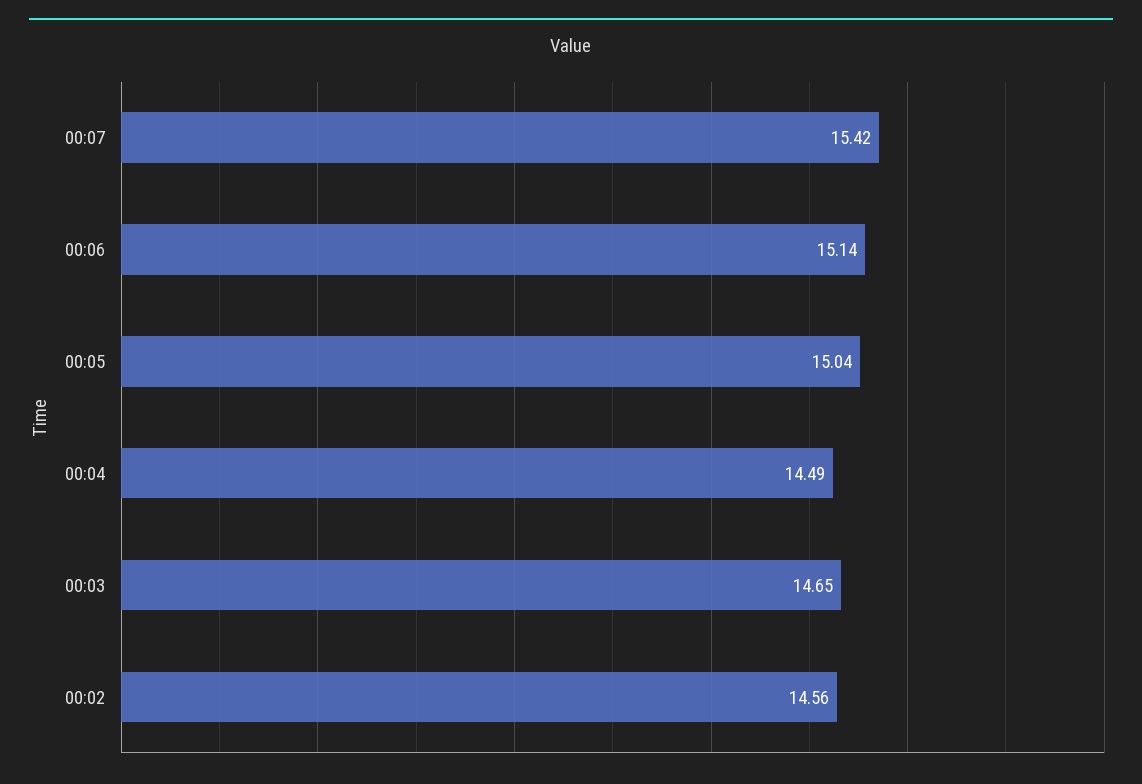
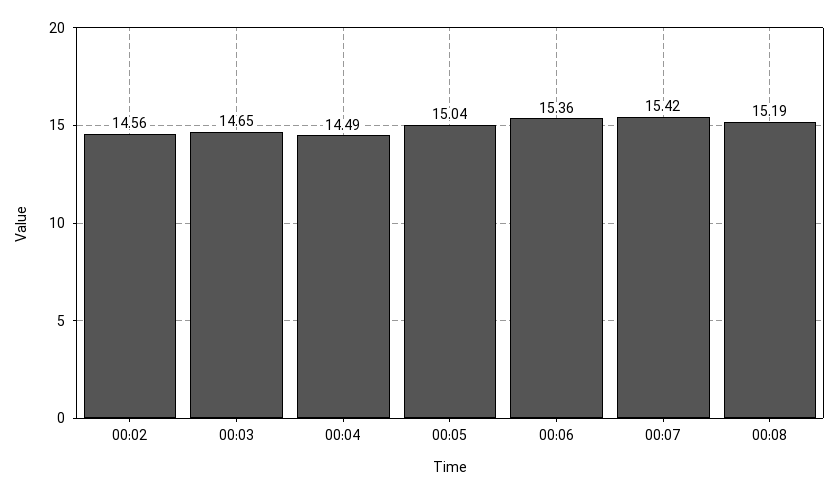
00:06: 15.14 -> 15.36
00:08: none -> 15.19

